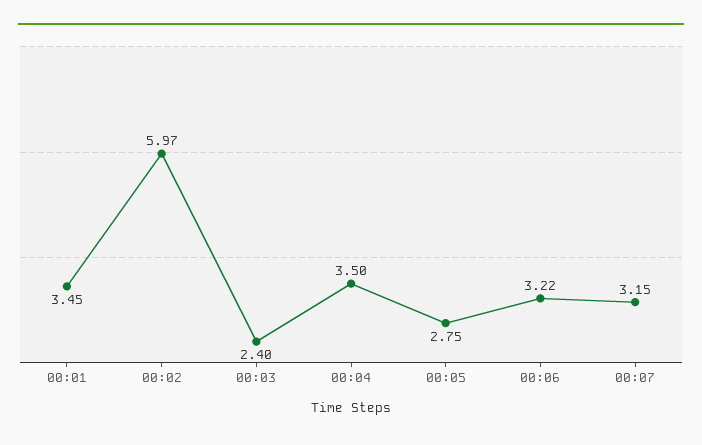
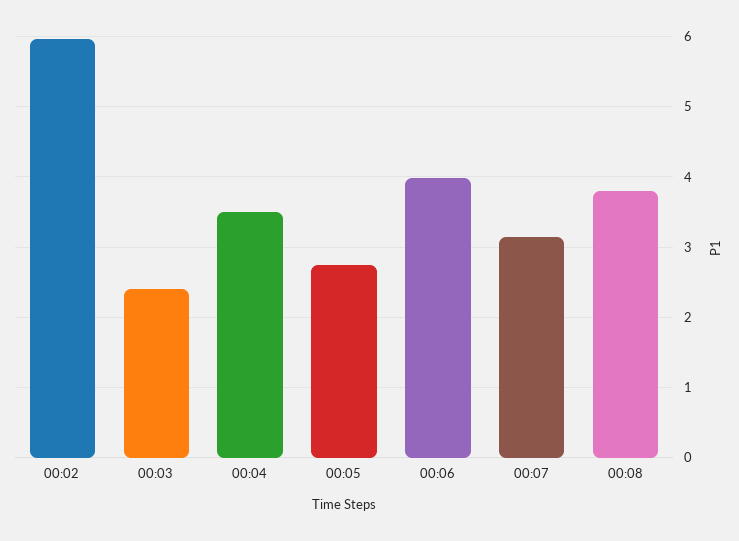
00:01: 3.45 -> none
00:06: 3.22 -> 4
00:08: none -> 3.8

